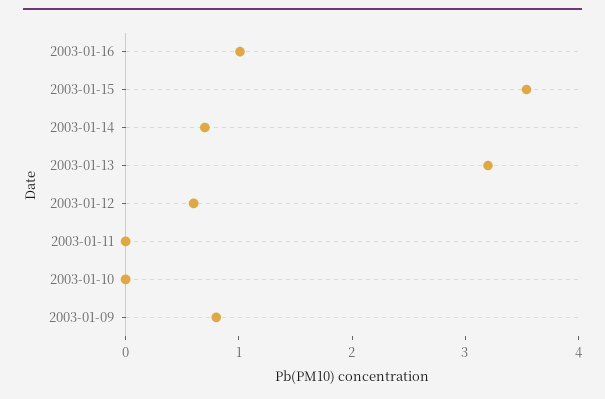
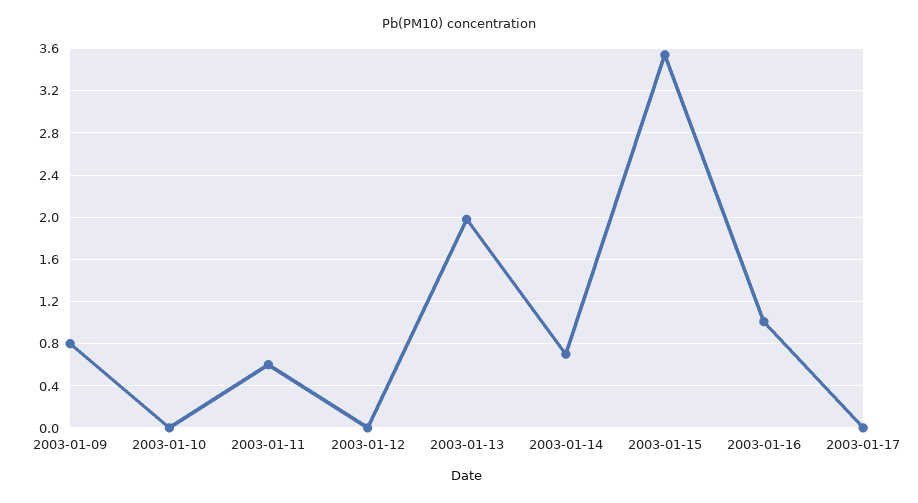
2003-01-13: 3.2 -> 2
2003-01-12: 0.6 -> 0
2003-01-11: 0 -> 0.6
2003-01-17: none -> 0

